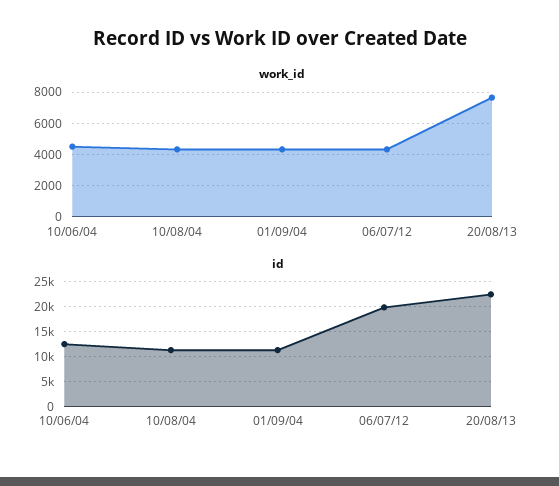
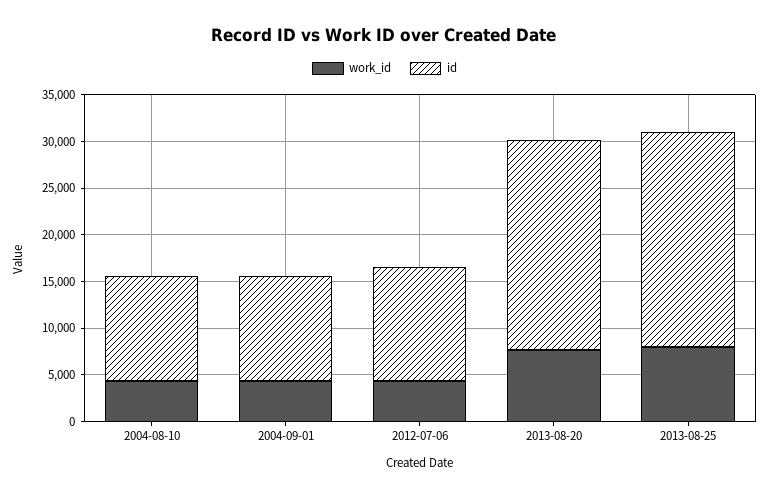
work_id, 10/06/04: 4500 -> none
id, 10/06/04: 12500 -> none
id, 06/07/12: 20000 -> 12000
work_id, 2013-08-25: none -> 8000
id, 2013-08-25: none -> 23000

